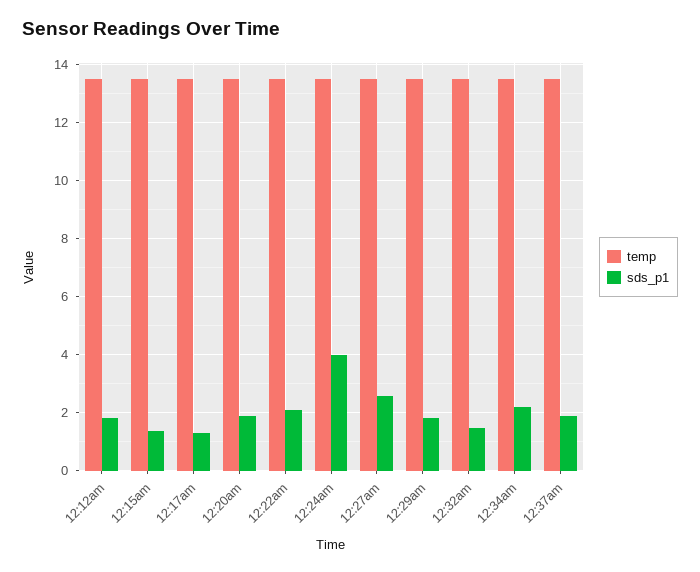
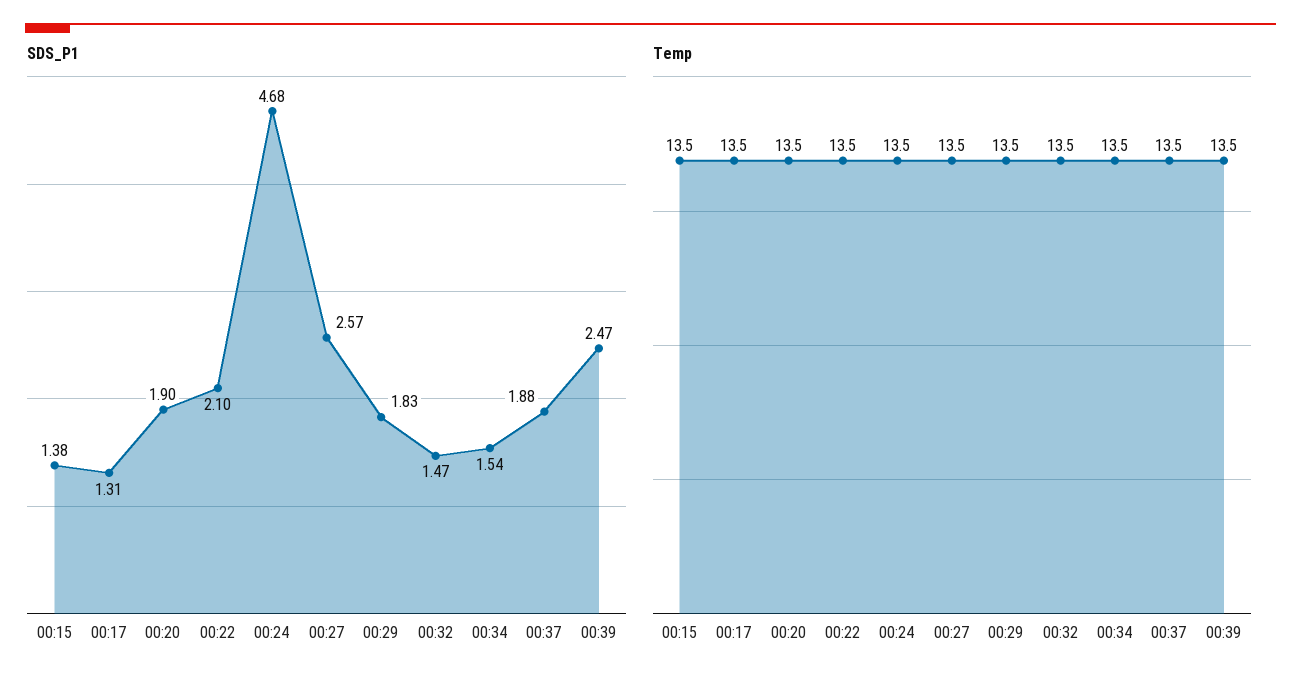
temp, 12:12am: 13.5 -> none
sds_p1, 12:12am: 1.75 -> none
sds_p1, 12:24am: 4 -> 4.68
sds_p1, 12:34am: 2.25 -> 1.54
sds_p1, 00:39: none -> 2.47
temp, 00:39: none -> 13.5

